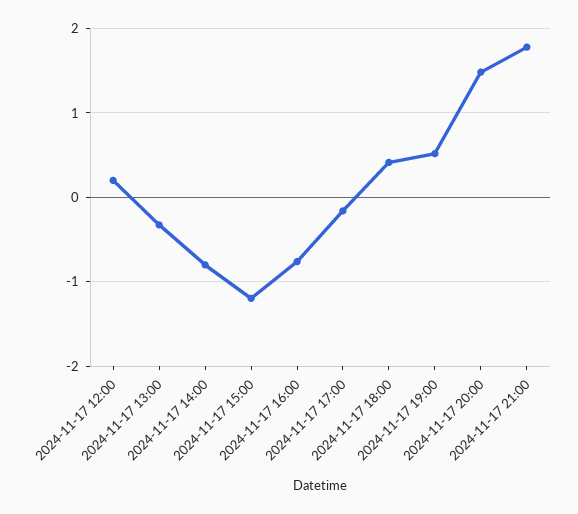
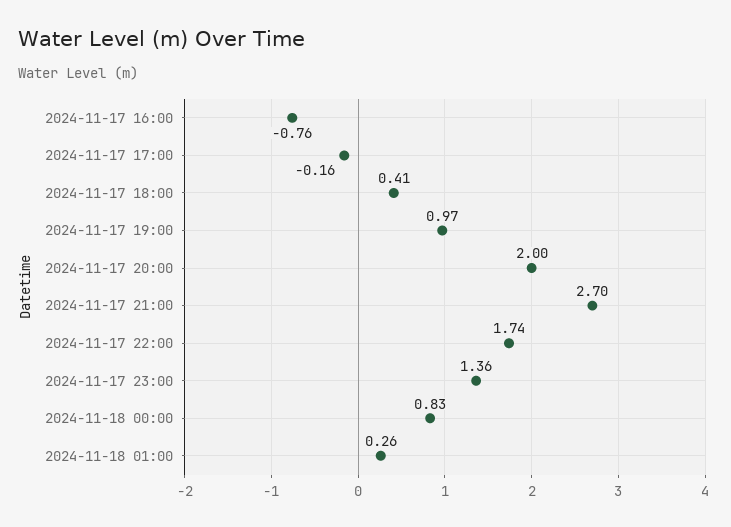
2024-11-17 12:00: 0.2 -> none
2024-11-17 13:00: -0.3 -> none
2024-11-17 14:00: -0.8 -> none
2024-11-17 15:00: -1.2 -> none
2024-11-17 19:00: 0.5 -> 0.97
2024-11-17 20:00: 1.5 -> 2
2024-11-17 21:00: 1.8 -> 2.7
2024-11-17 22:00: none -> 1.74
2024-11-17 23:00: none -> 1.36
2024-11-18 00:00: none -> 0.83
2024-11-18 01:00: none -> 0.26

